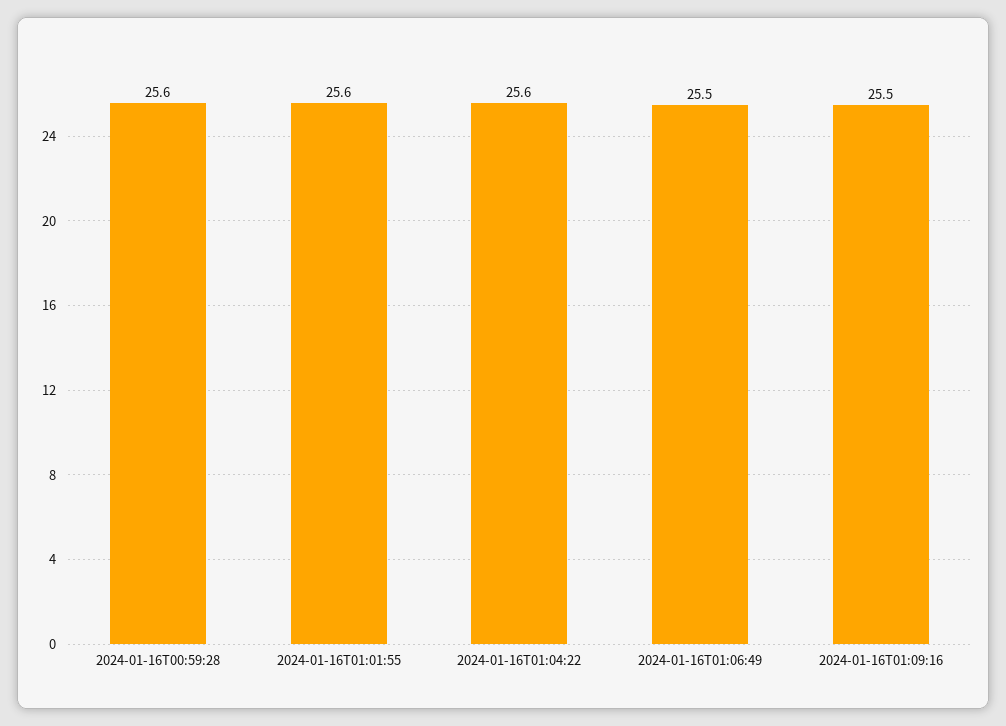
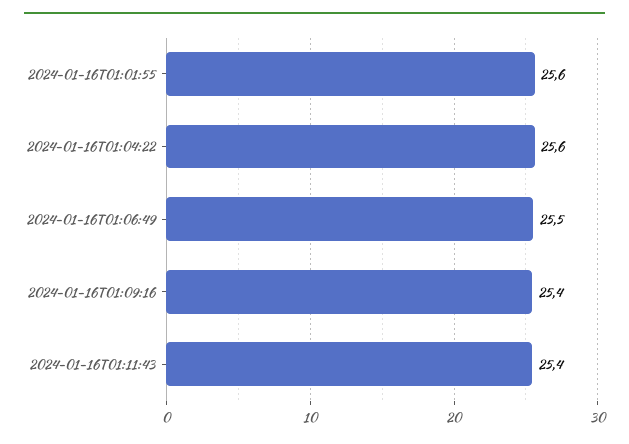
2024-01-16T00:59:28: 25.6 -> none
2024-01-16T01:09:16: 25.5 -> 25.4
2024-01-16T01:11:43: none -> 25.4

